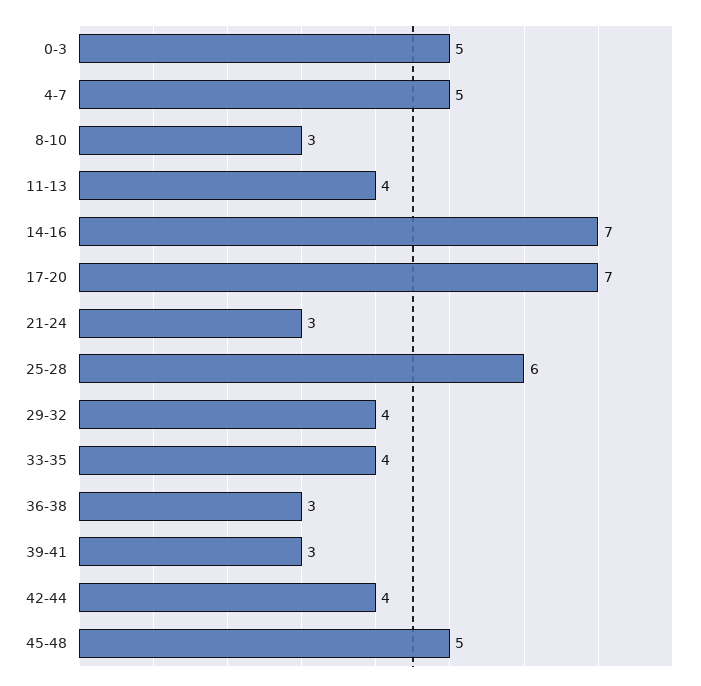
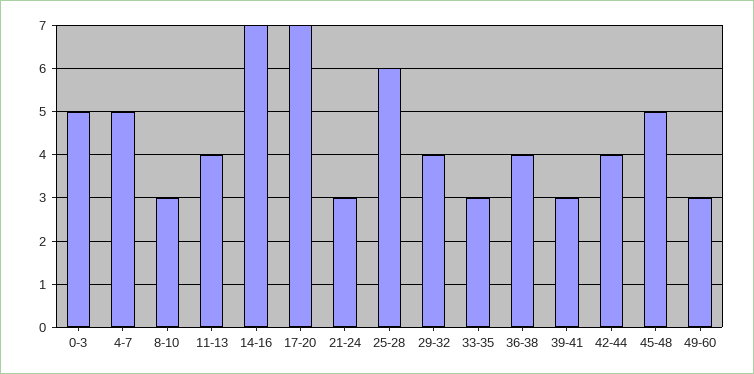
33-35: 4 -> 3
36-38: 3 -> 4
49-60: none -> 3

